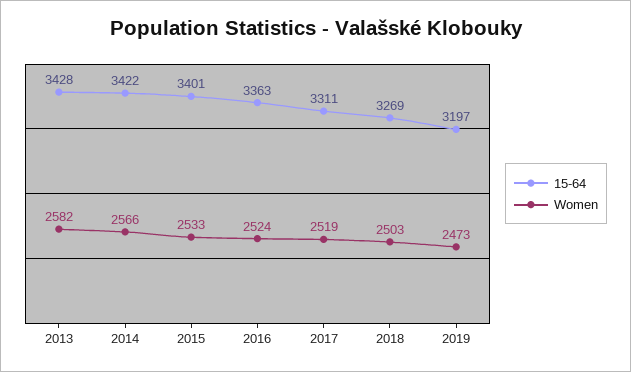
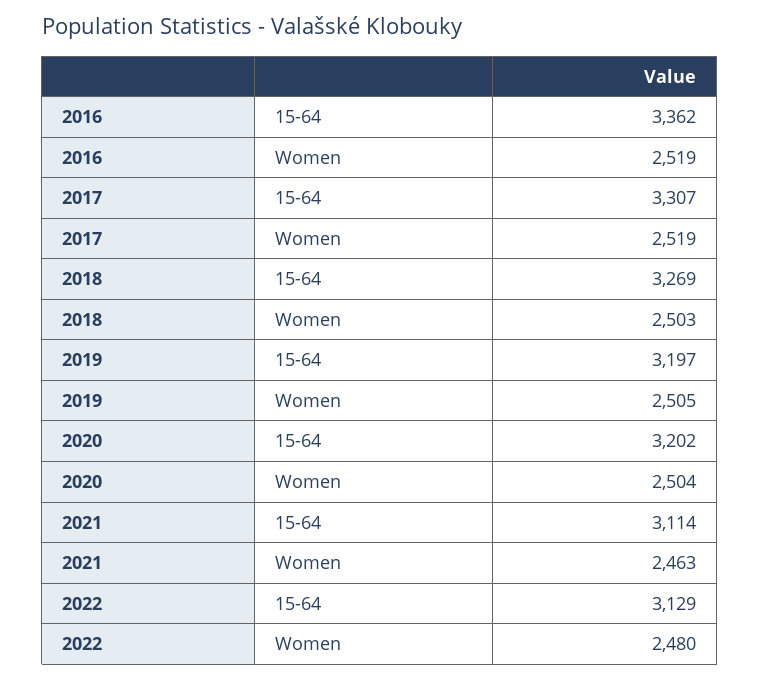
15-64, 2013: 3428 -> none
Women, 2013: 2582 -> none
15-64, 2014: 3422 -> none
Women, 2014: 2566 -> none
15-64, 2015: 3401 -> none
Women, 2015: 2533 -> none
15-64, 2016: 3363 -> 3362
Women, 2016: 2524 -> 2519
15-64, 2017: 3311 -> 3307
Women, 2019: 2473 -> 2505
15-64, 2020: none -> 3202
Women, 2020: none -> 2504
15-64, 2021: none -> 3114
Women, 2021: none -> 2463
15-64, 2022: none -> 3129
Women, 2022: none -> 2480

